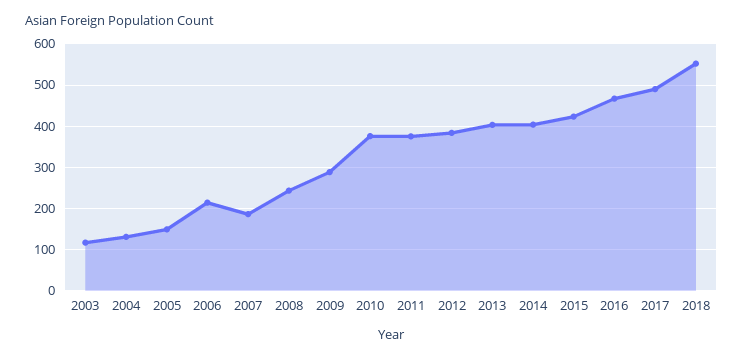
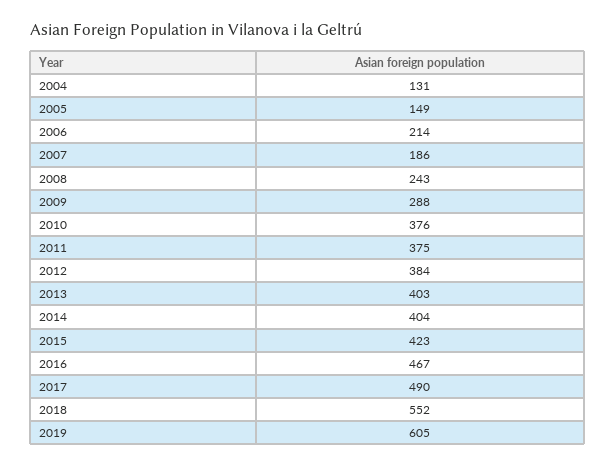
2003: 120 -> none
2019: none -> 605

